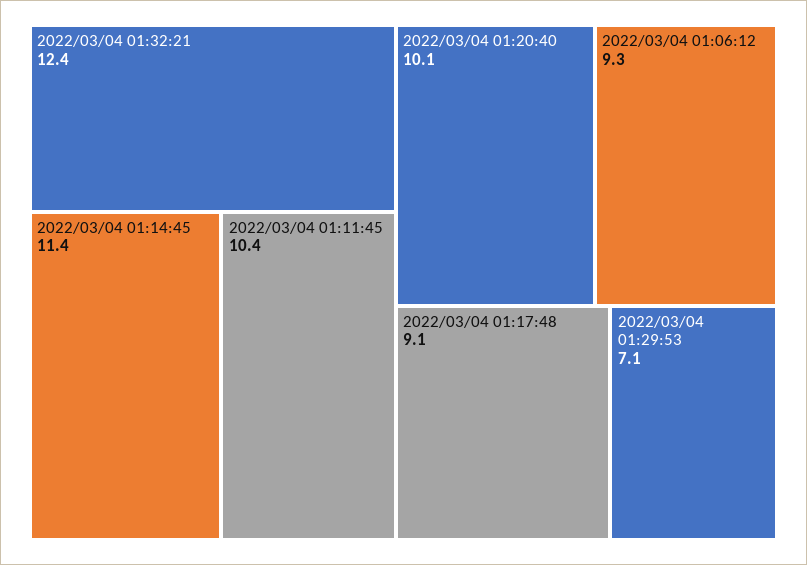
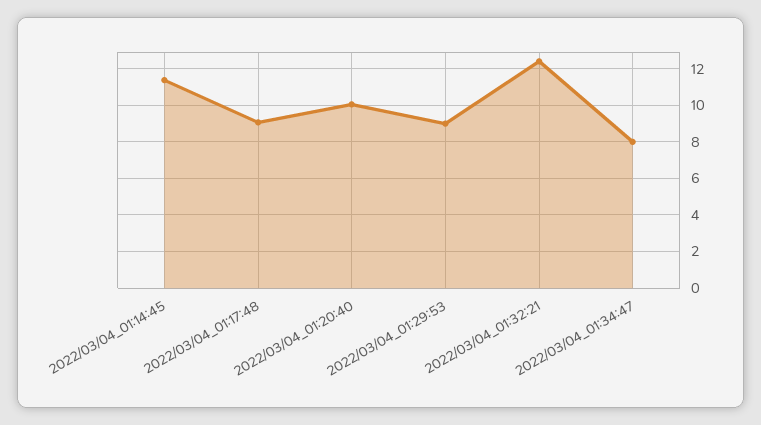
2022/03/04 01:11:45: 10.4 -> none
2022/03/04 01:06:12: 9.3 -> none
2022/03/04 01:29:53: 7.1 -> 9
2022/03/04_01:34:47: none -> 8

